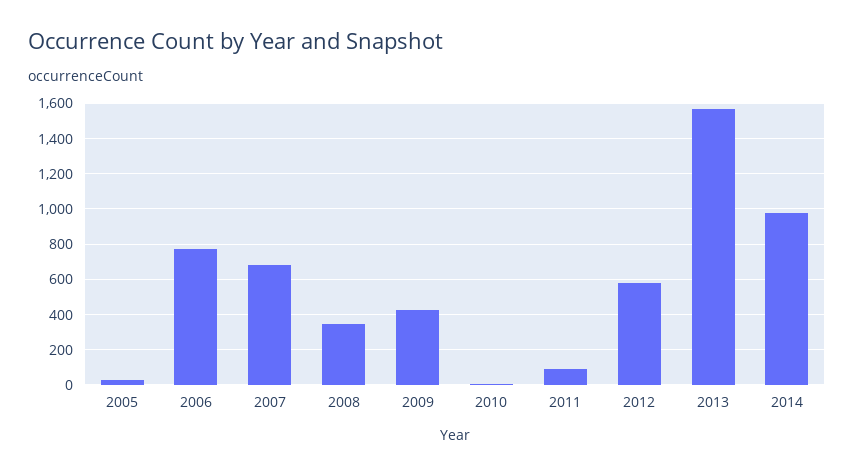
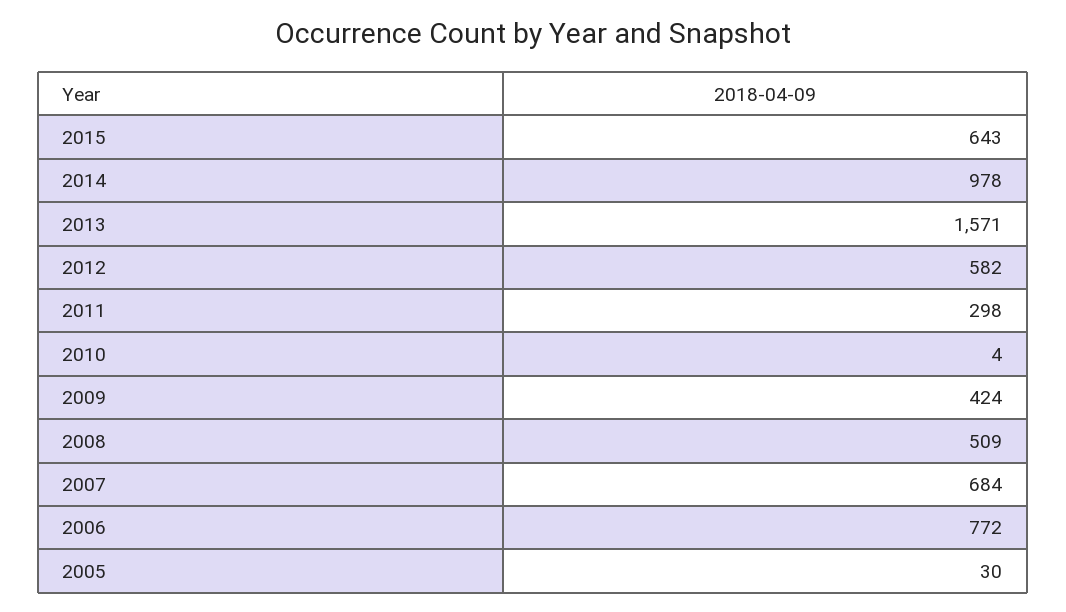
2008: 350 -> 509
2011: 100 -> 298
2015: none -> 643

